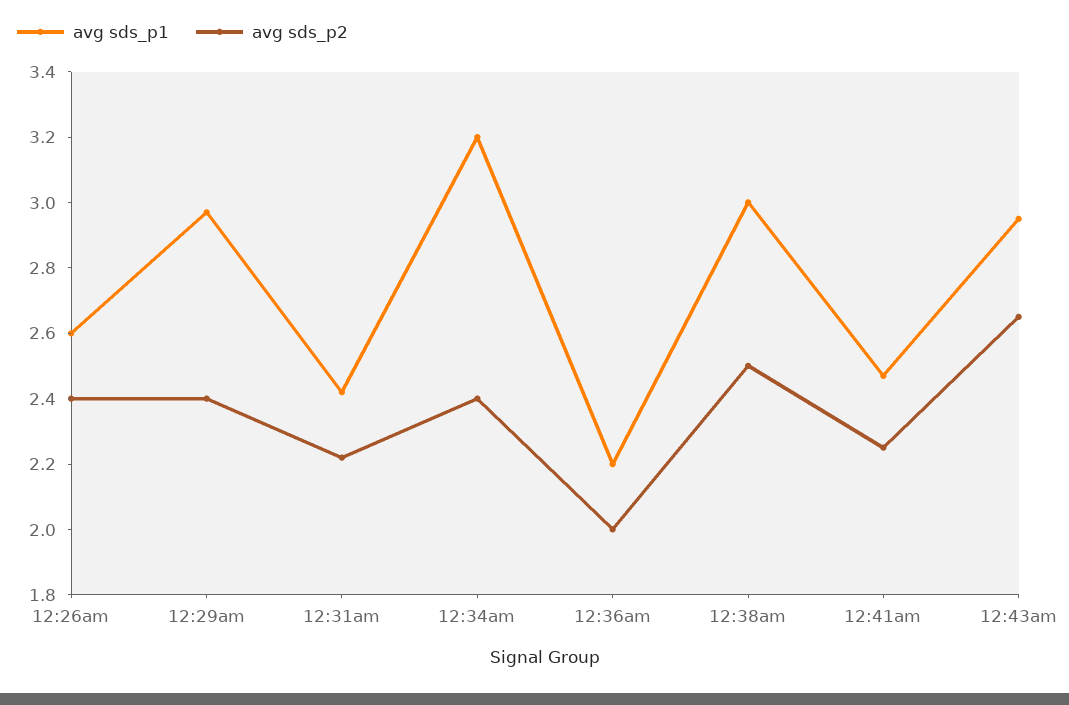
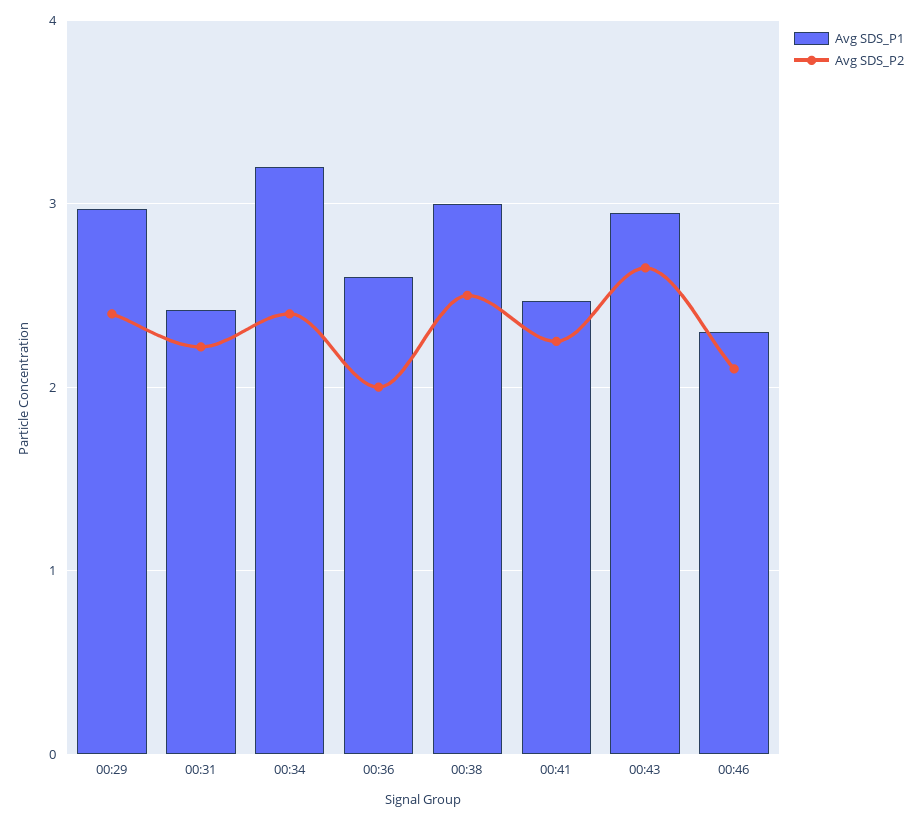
avg sds_p1, 12:26am: 2.6 -> none
avg sds_p2, 12:26am: 2.4 -> none
avg sds_p1, 12:36am: 2.2 -> 2.6
avg sds_p1, 00:46: none -> 2.3
avg sds_p2, 00:46: none -> 2.1

